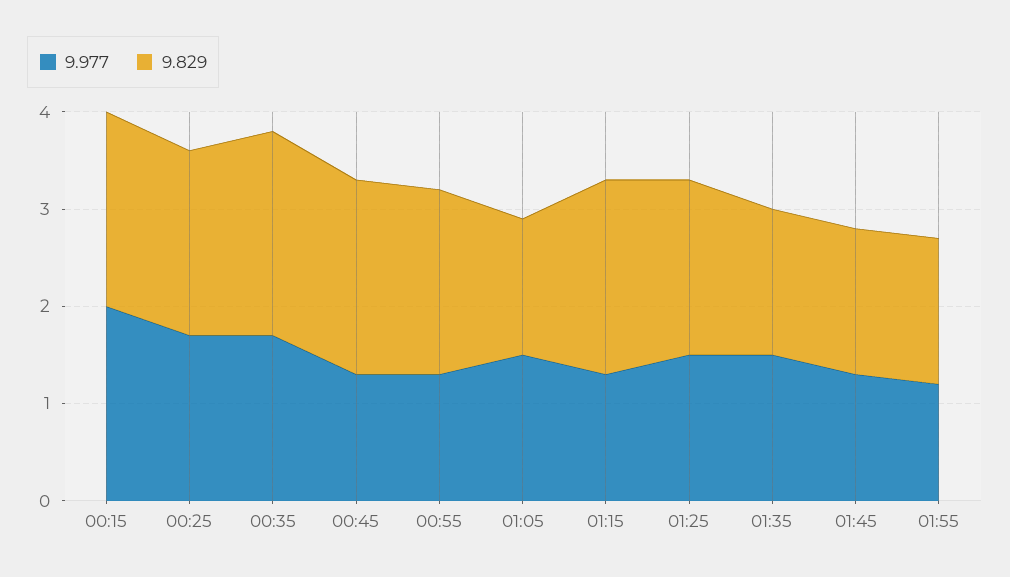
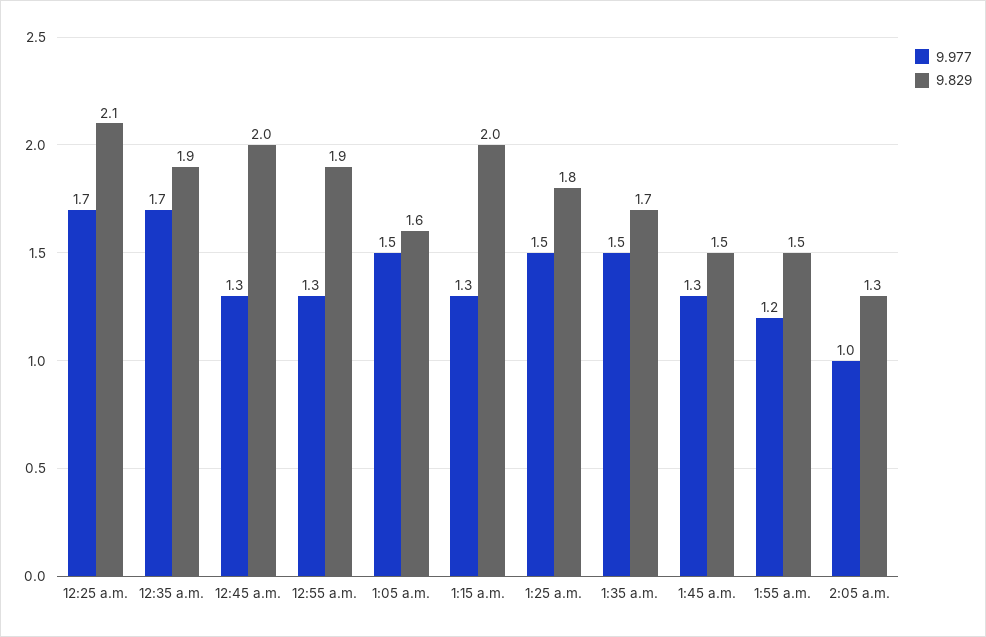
9.977, 00:15: 2 -> none
9.829, 00:15: 2 -> none
9.829, 00:25: 1.9 -> 2.1
9.829, 00:35: 2.1 -> 1.9
9.829, 01:05: 1.4 -> 1.6
9.829, 01:35: 1.5 -> 1.7
9.977, 2:05 a.m.: none -> 1
9.829, 2:05 a.m.: none -> 1.3

